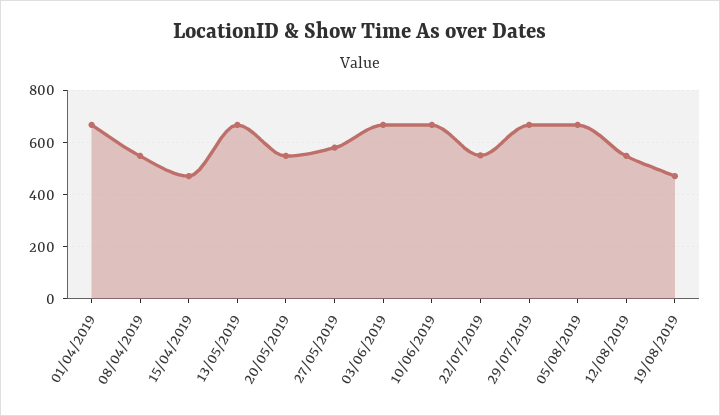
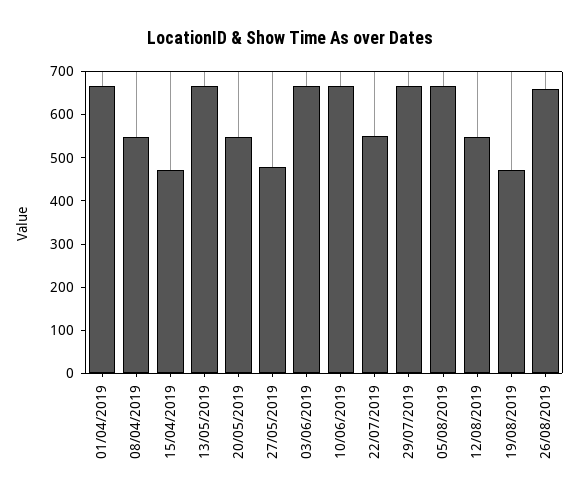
27/05/2019: 575 -> 480
26/08/2019: none -> 660

